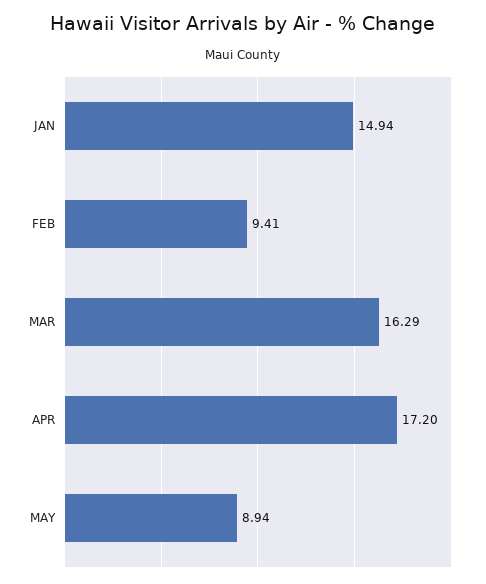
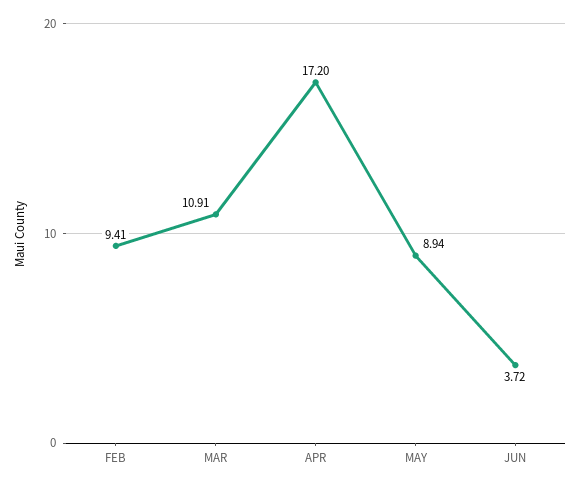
JAN: 14.94 -> none
MAR: 16.29 -> 10.91
JUN: none -> 3.72

